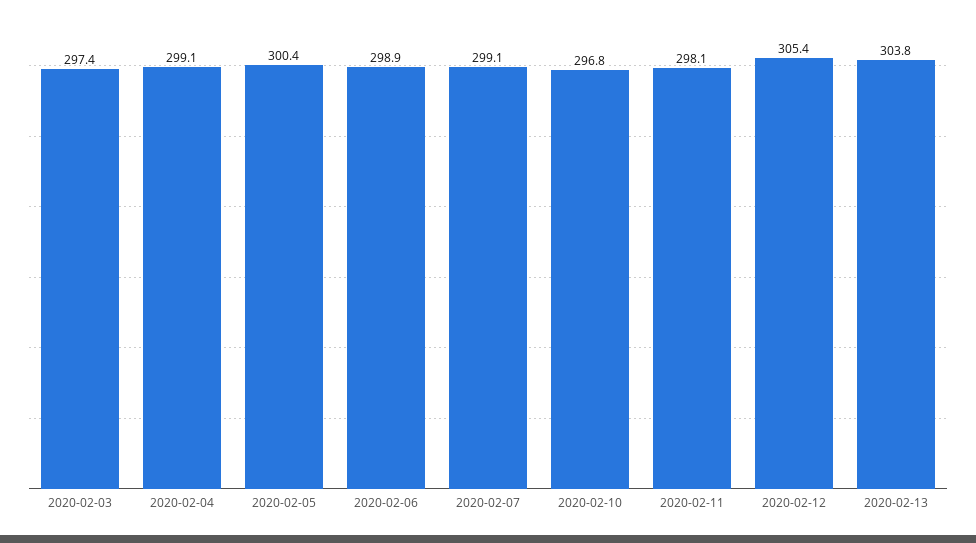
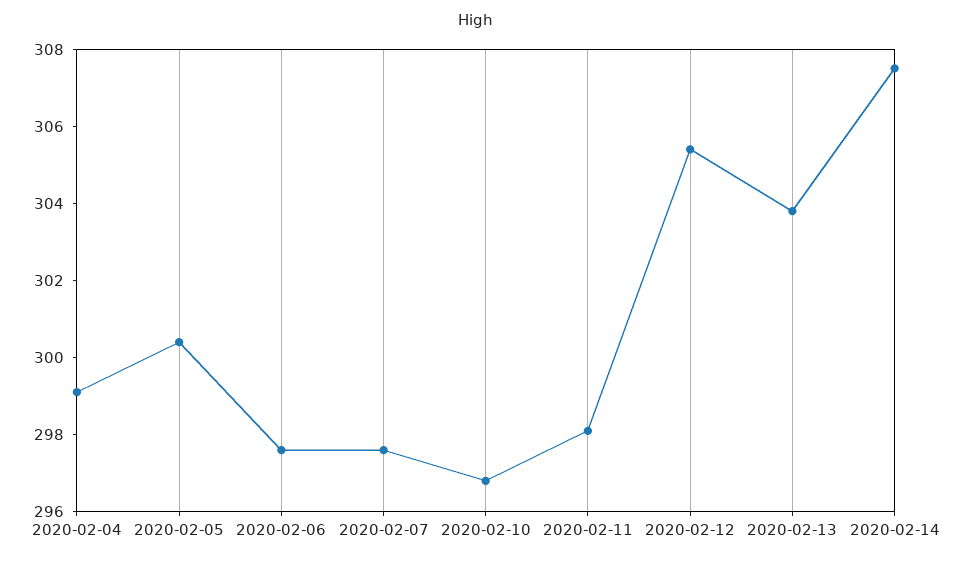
2020-02-03: 297.4 -> none
2020-02-06: 298.9 -> 297.5
2020-02-07: 299.1 -> 297.5
2020-02-14: none -> 307.5

